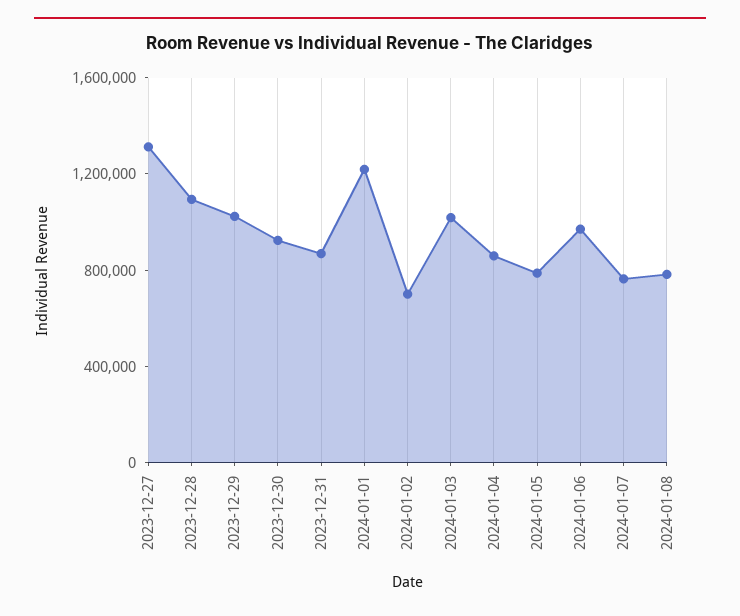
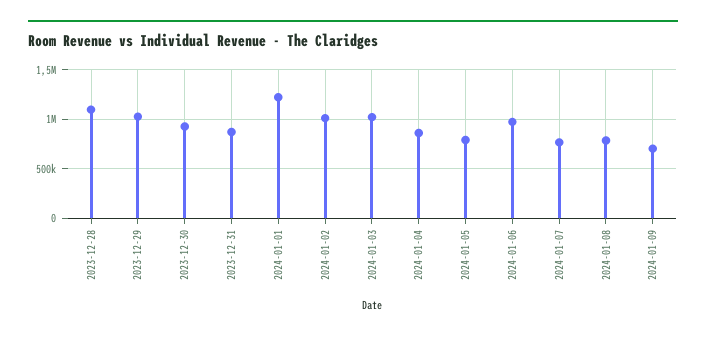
2023-12-27: 1300000 -> none
2024-01-02: 700000 -> 1000000
2024-01-09: none -> 700000

